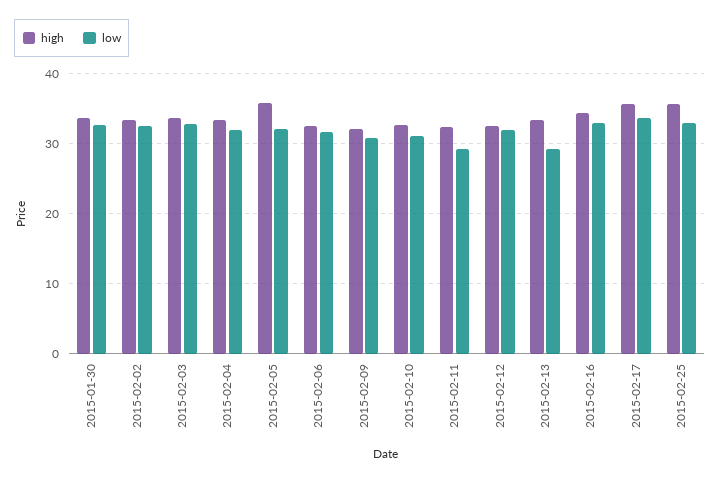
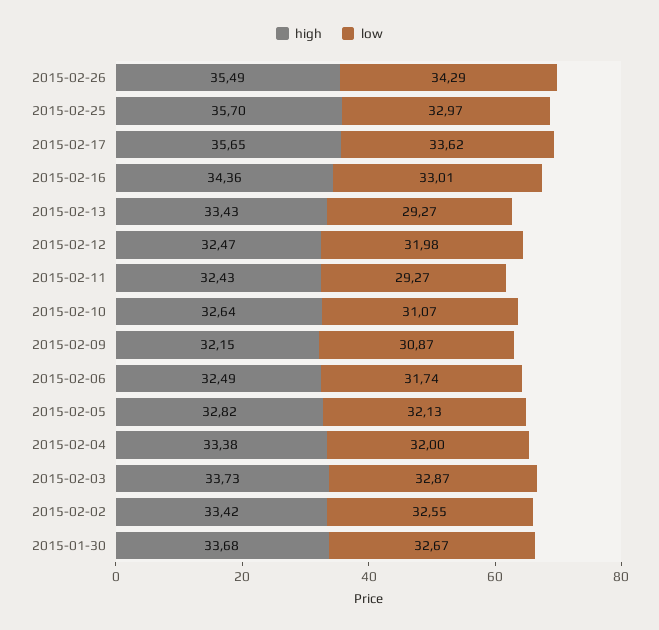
high, 2015-02-05: 36 -> 32.82
high, 2015-02-26: none -> 35.49
low, 2015-02-26: none -> 34.29

